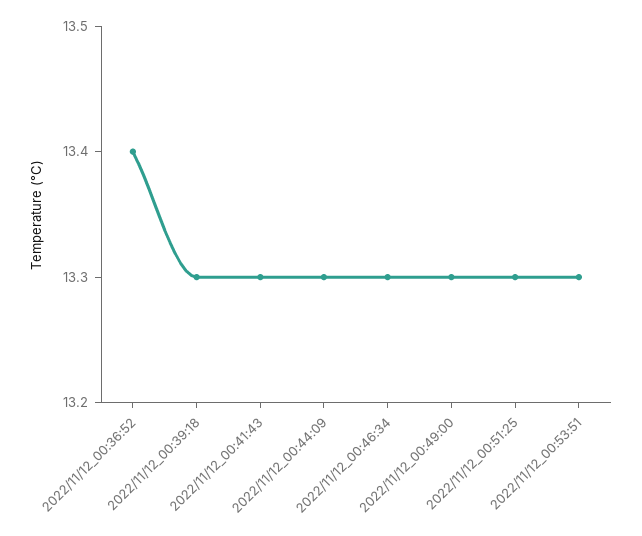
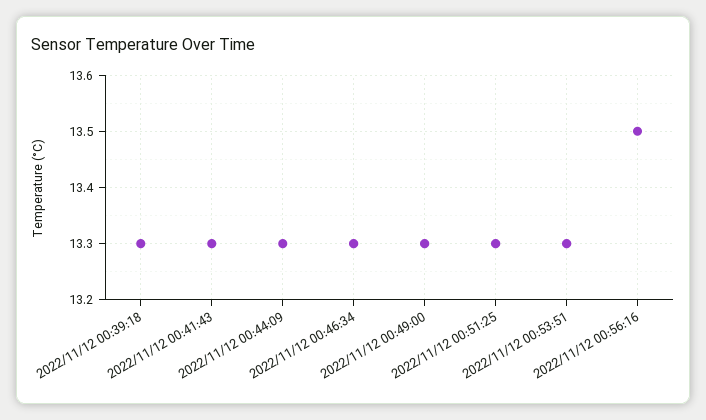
2022/11/12_00:36:52: 13.4 -> none
2022/11/12 00:56:16: none -> 13.5

